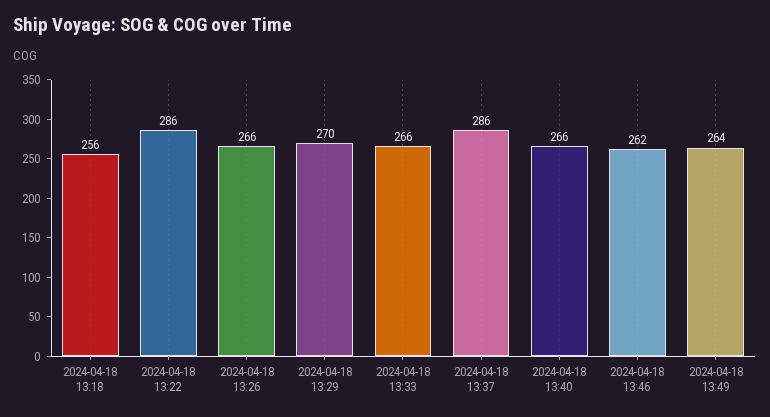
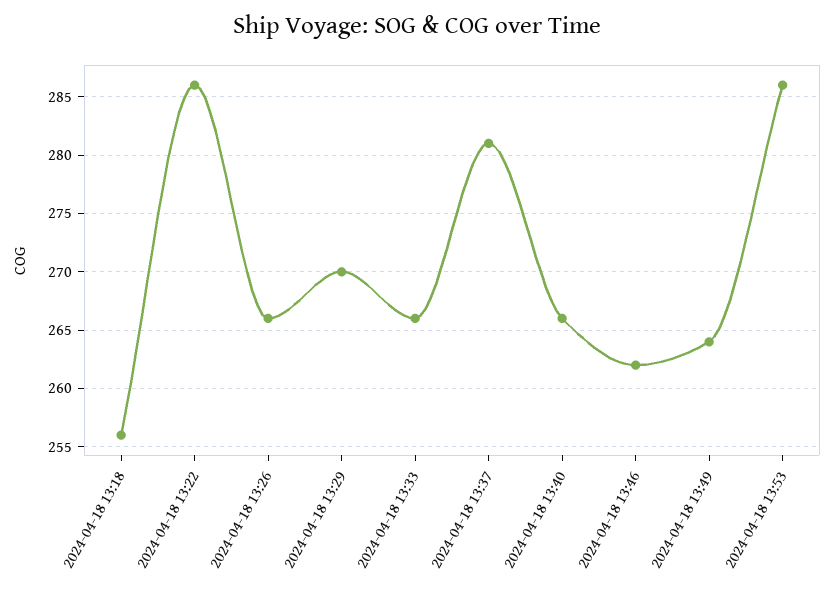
2024-04-18 13:37: 286 -> 281
2024-04-18 13:53: none -> 286

